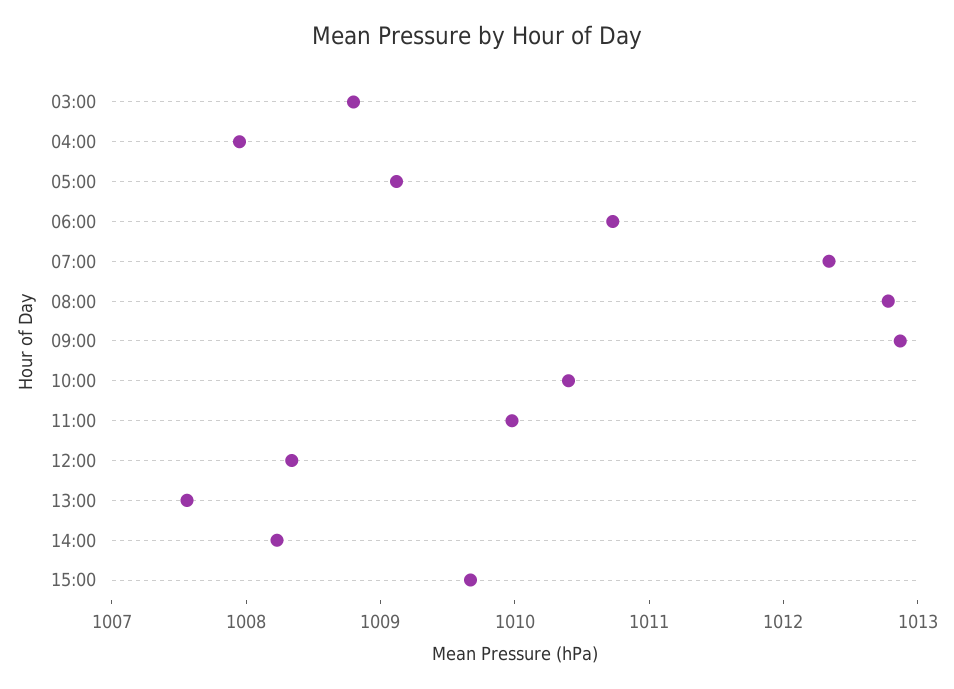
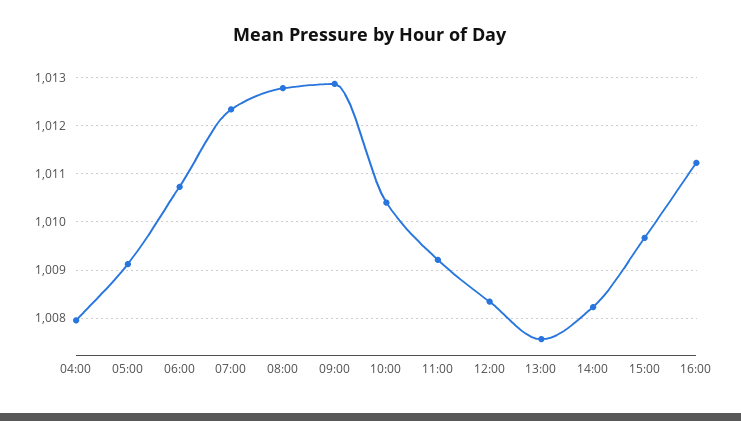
03:00: 1008.8 -> none
11:00: 1010 -> 1009.2
16:00: none -> 1011.2

